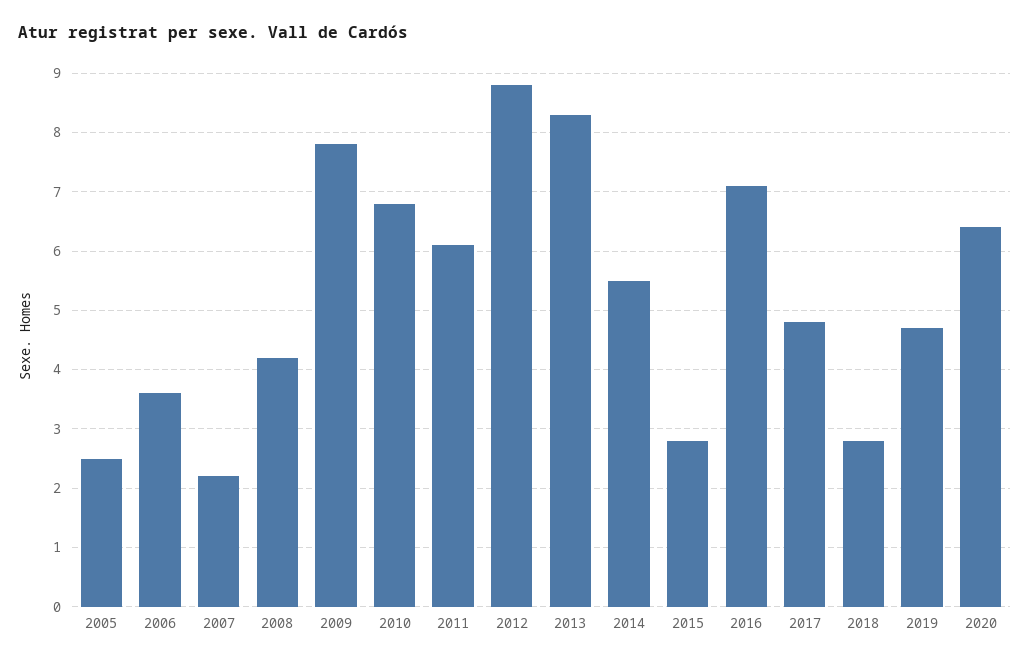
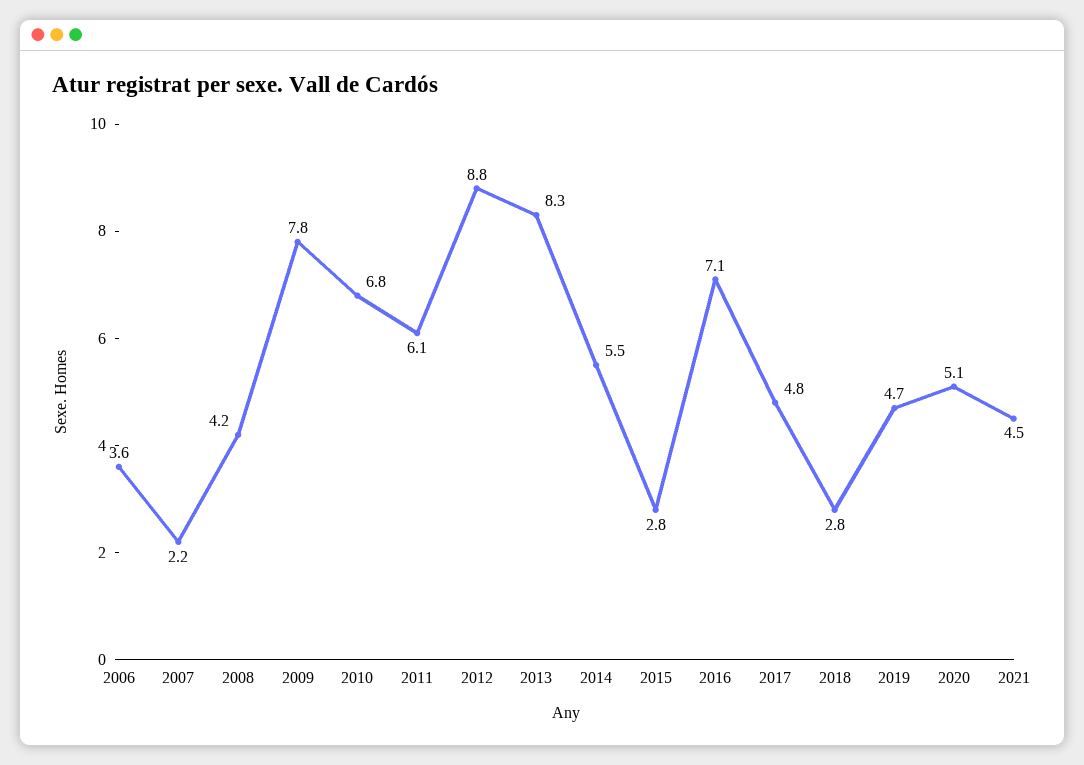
2005: 2.5 -> none
2020: 6.5 -> 5.1
2021: none -> 4.5

